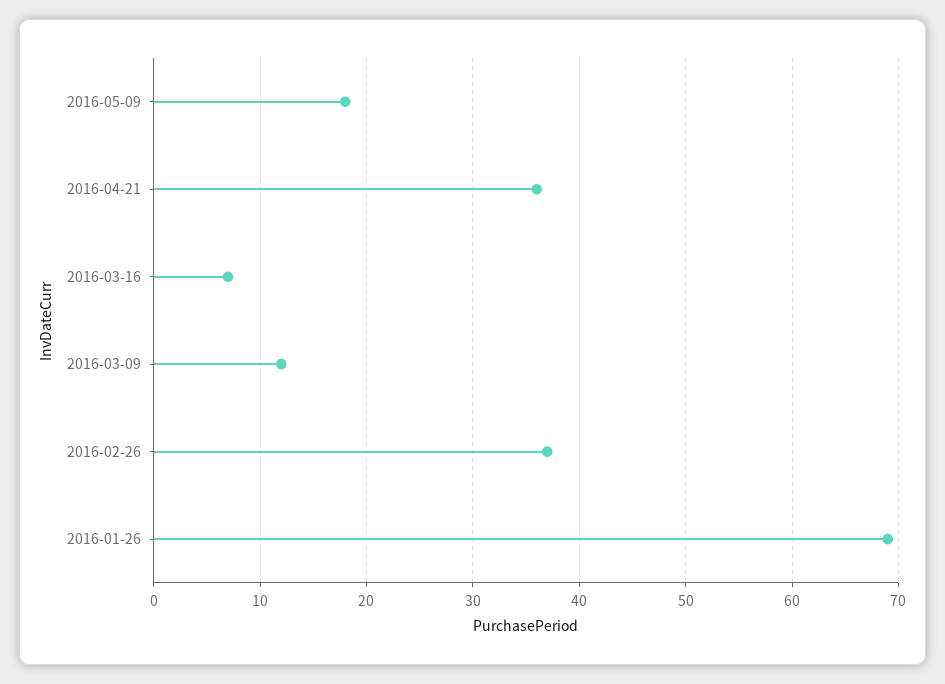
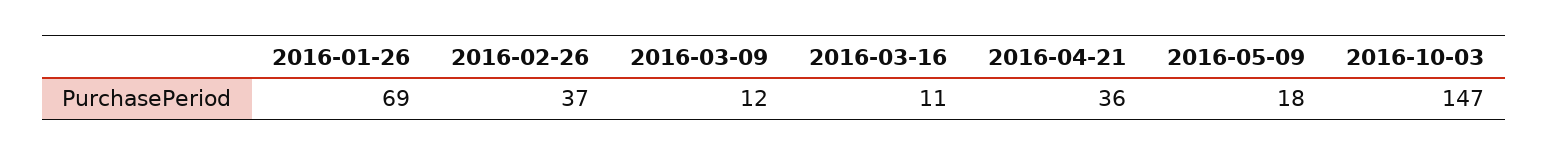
2016-03-16: 7 -> 11
2016-10-03: none -> 147

